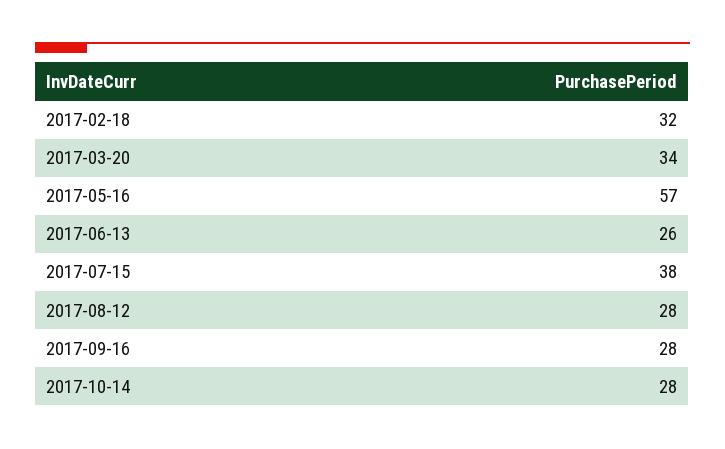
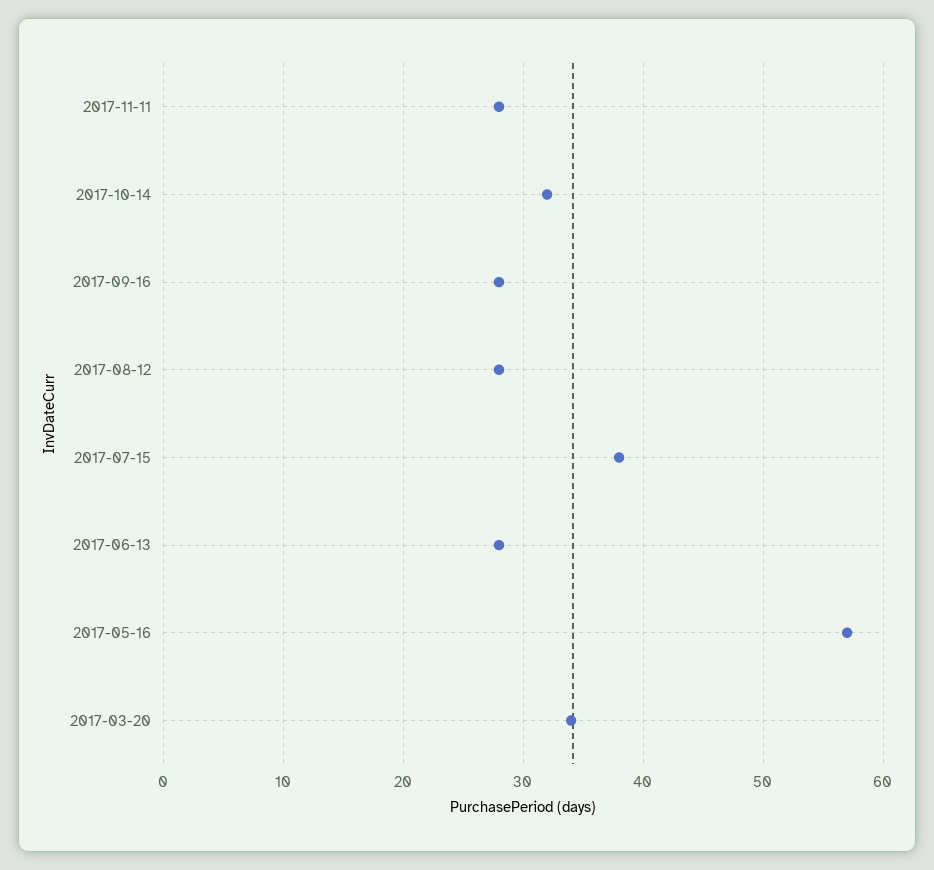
2017-02-18: 32 -> none
2017-06-13: 26 -> 28
2017-10-14: 28 -> 32
2017-11-11: none -> 28

